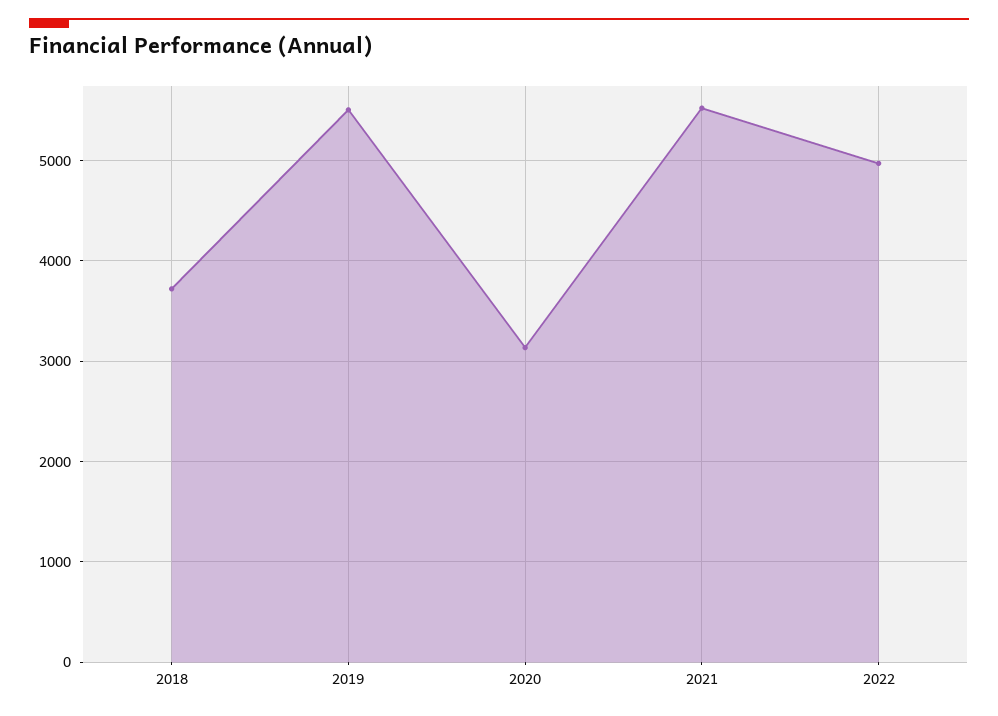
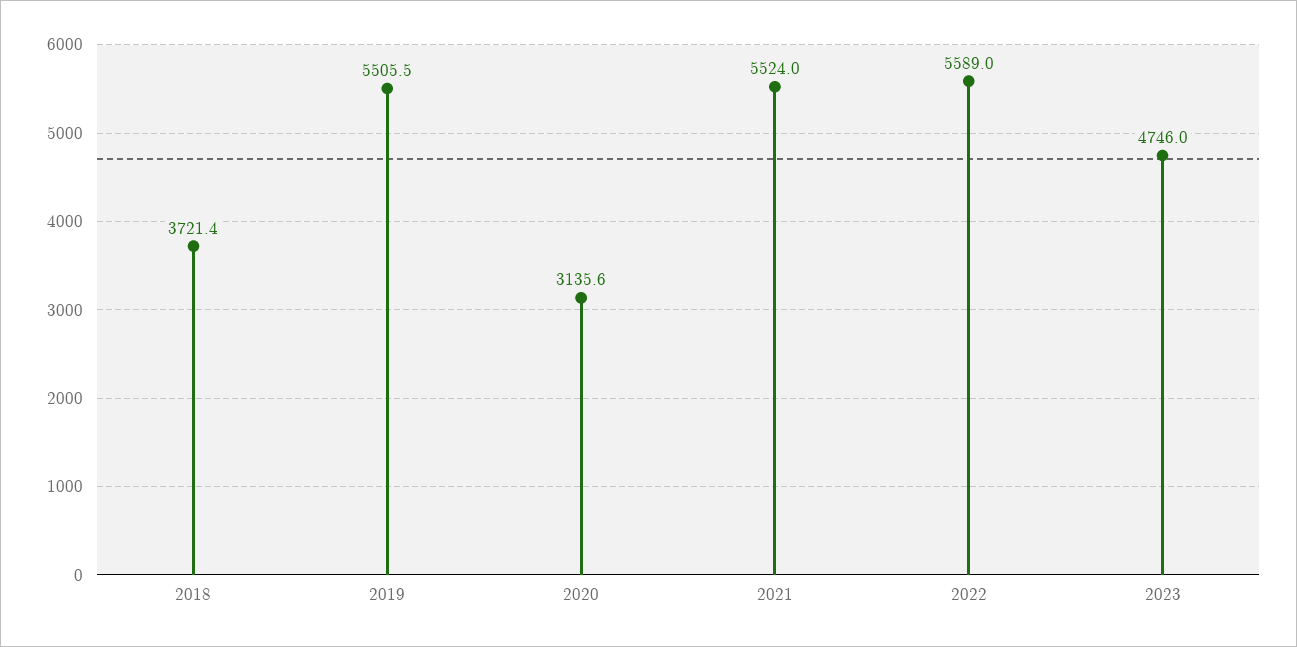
2022: 5000 -> 5589
2023: none -> 4746

